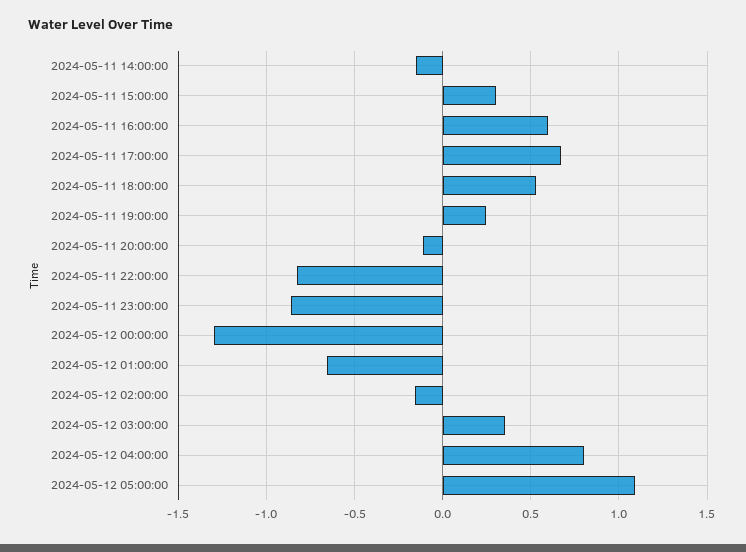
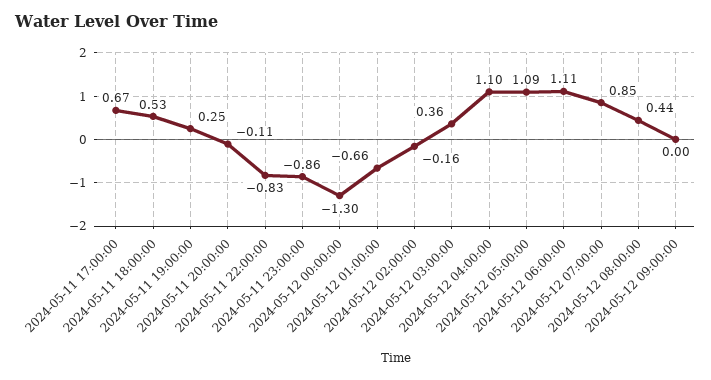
2024-05-11 14:00:00: -0.15 -> none
2024-05-11 15:00:00: 0.3 -> none
2024-05-11 16:00:00: 0.6 -> none
2024-05-12 04:00:00: 0.8 -> 1.1
2024-05-12 06:00:00: none -> 1.11
2024-05-12 07:00:00: none -> 0.85
2024-05-12 08:00:00: none -> 0.44
2024-05-12 09:00:00: none -> 0

